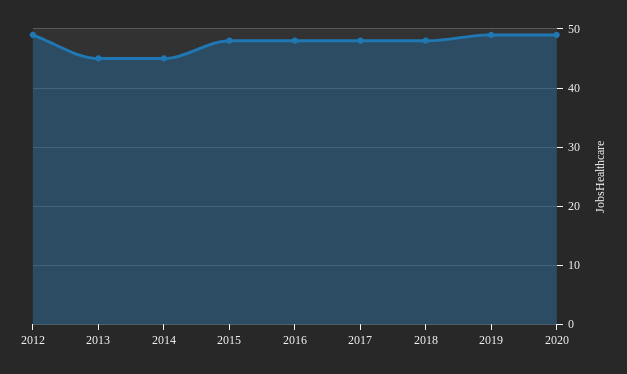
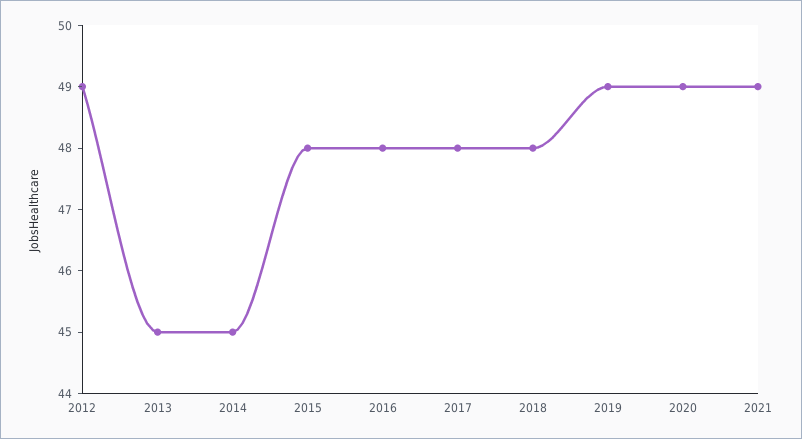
2021: none -> 49

